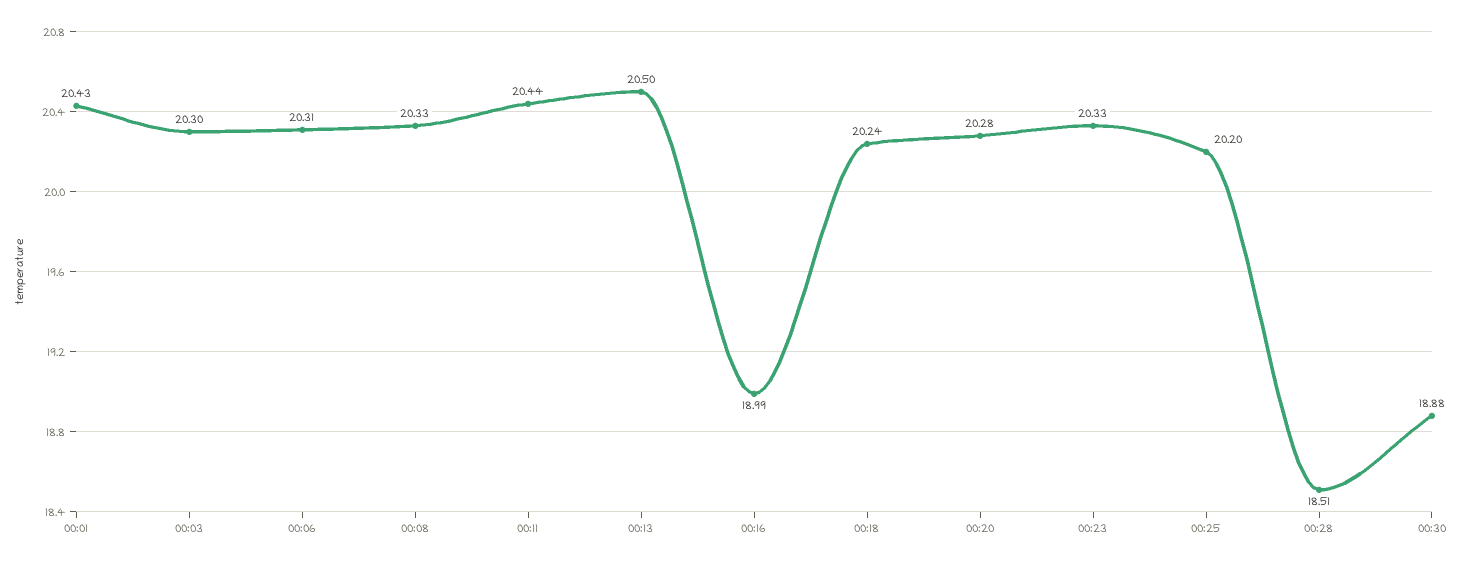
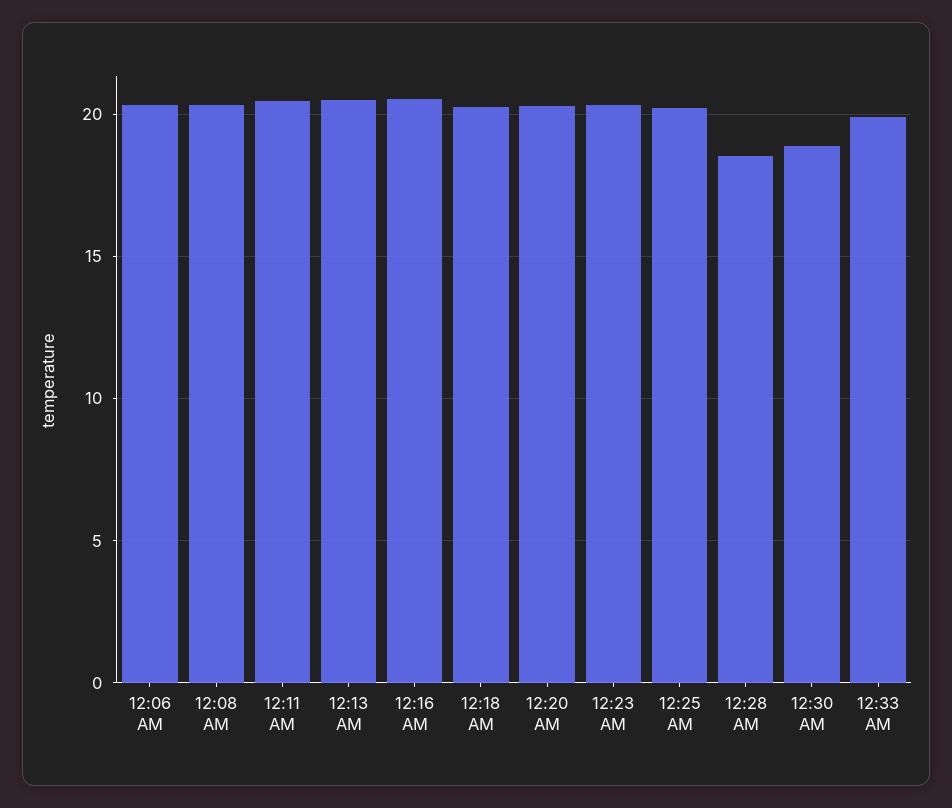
00:01: 20.43 -> none
00:03: 20.3 -> none
00:16: 18.99 -> 20.5
12:33 AM: none -> 20

